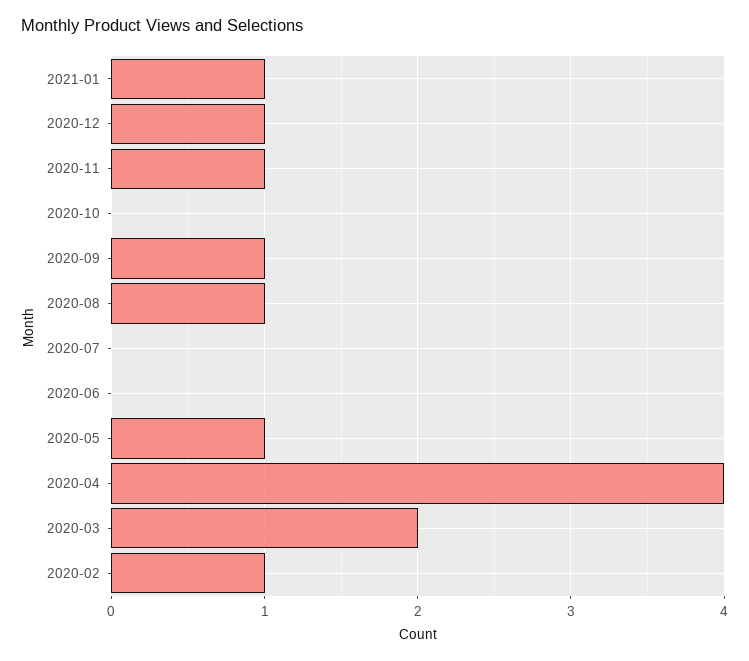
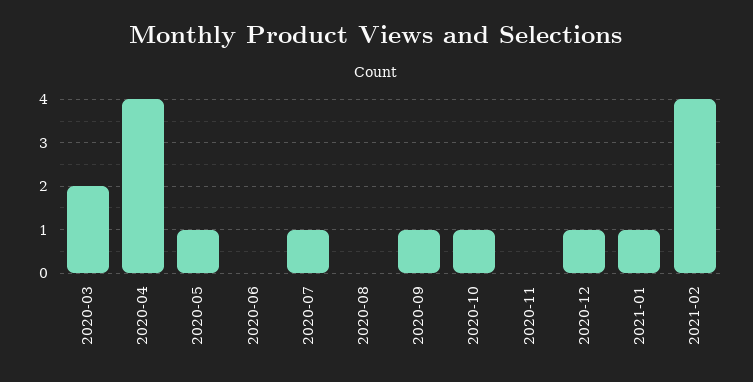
2020-11: 1 -> 0
2020-10: 0 -> 1
2020-08: 1 -> 0
2020-07: 0 -> 1
2020-02: 1 -> none
2021-02: none -> 4

